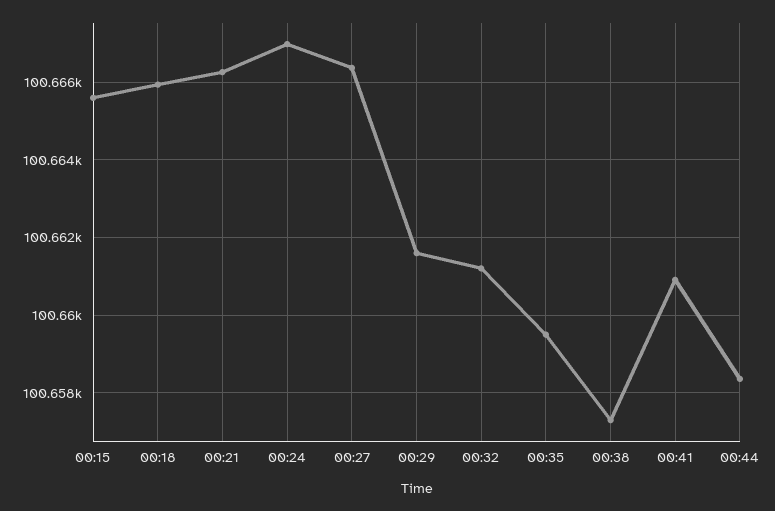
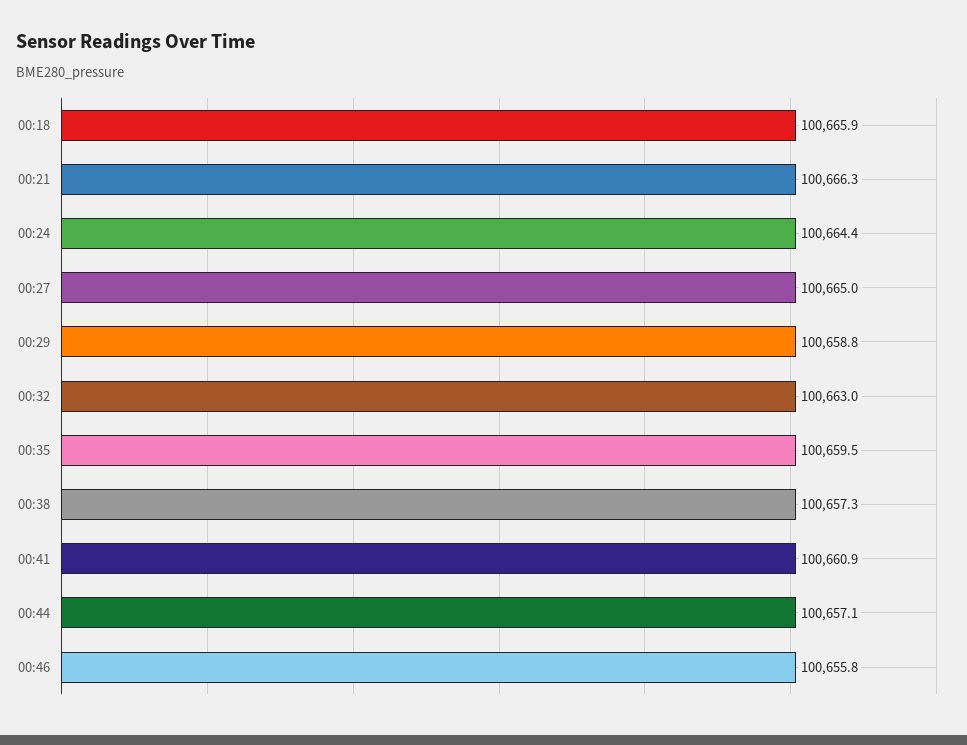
00:15: 100665.6 -> none
00:24: 100667 -> 100664.4
00:27: 100666.4 -> 100665
00:29: 100661.6 -> 100658.8
00:32: 100661.2 -> 100663
00:44: 100658.4 -> 100657.1
00:46: none -> 100655.8

